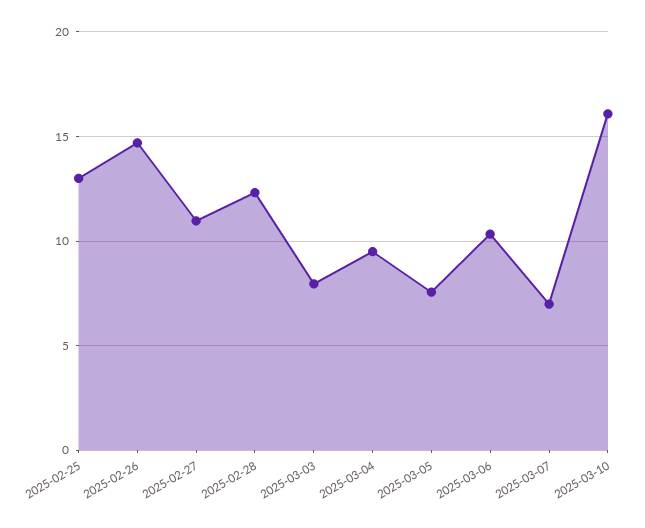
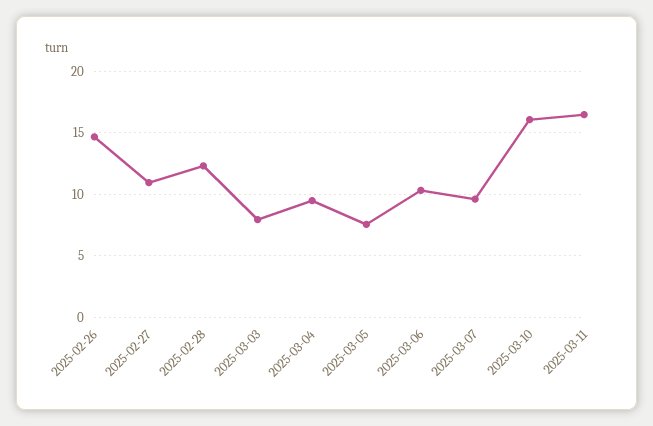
2025-02-25: 13 -> none
2025-03-07: 7 -> 9.5
2025-03-11: none -> 16.5

